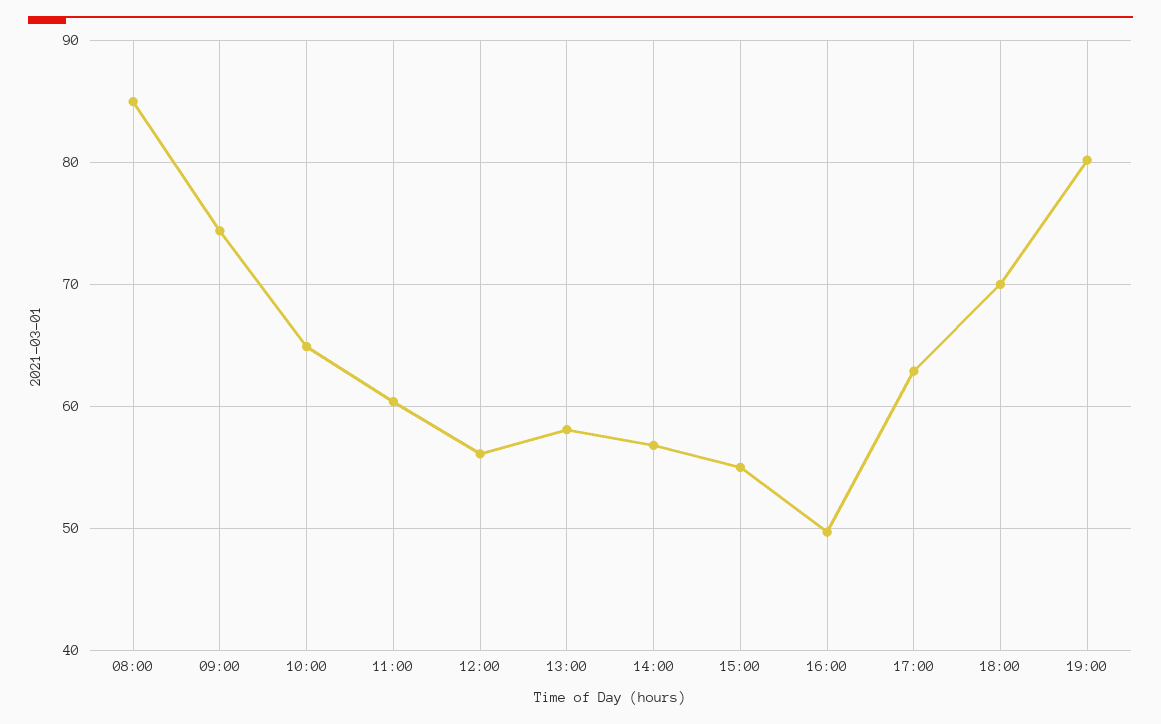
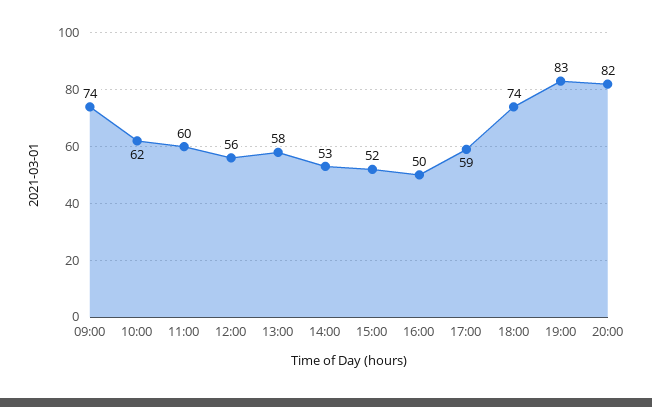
08:00: 85 -> none
10:00: 65 -> 62
14:00: 57 -> 53
15:00: 55 -> 52
17:00: 63 -> 59
18:00: 70 -> 74
19:00: 80 -> 83
20:00: none -> 82

